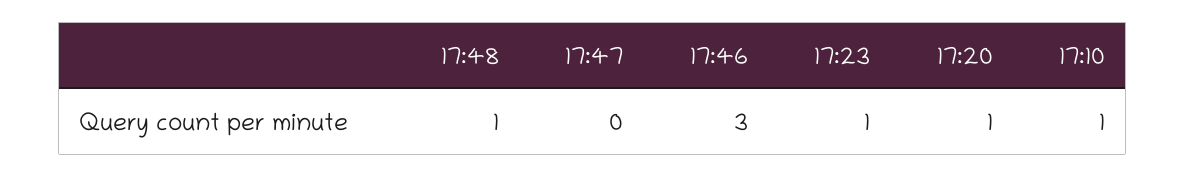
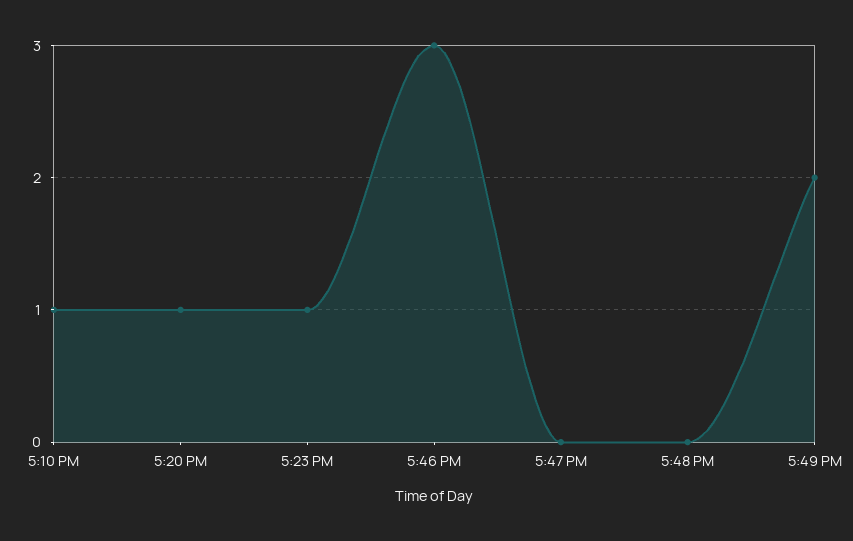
17:48: 1 -> 0
5:49 PM: none -> 2

